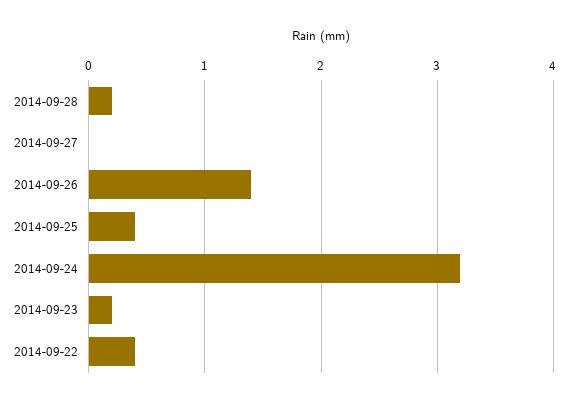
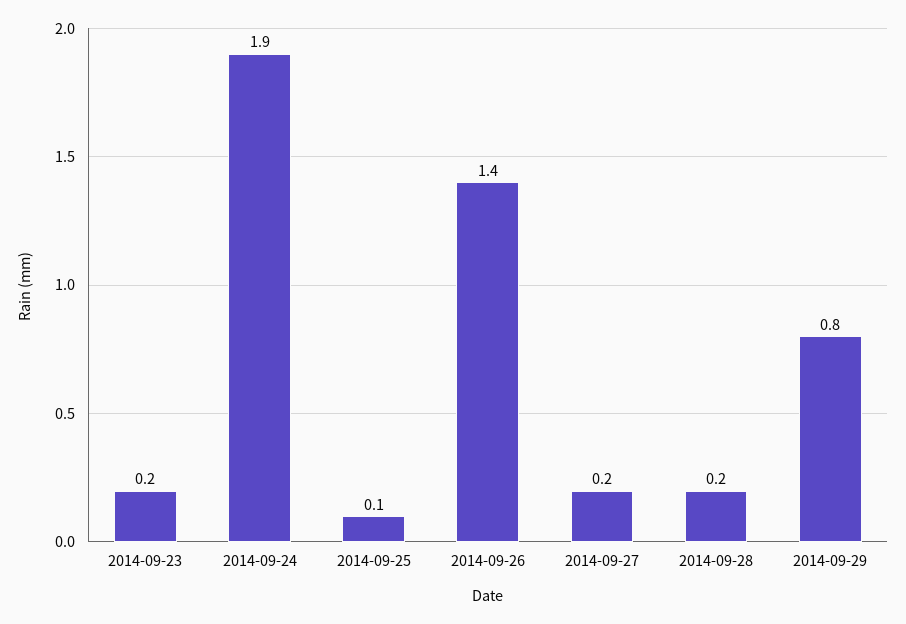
2014-09-27: 0 -> 0.2
2014-09-25: 0.4 -> 0.1
2014-09-24: 3.2 -> 1.9
2014-09-22: 0.4 -> none
2014-09-29: none -> 0.8

